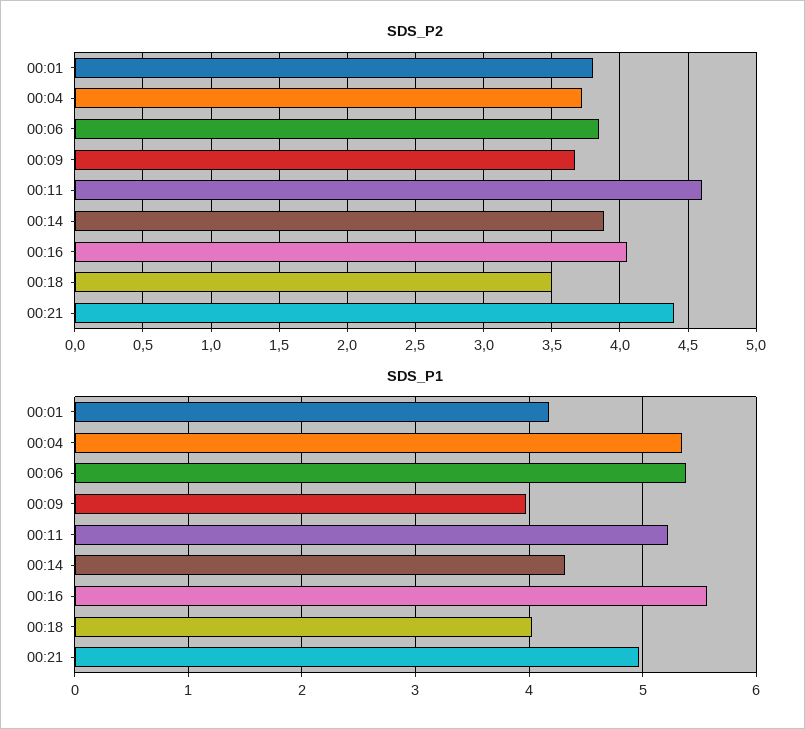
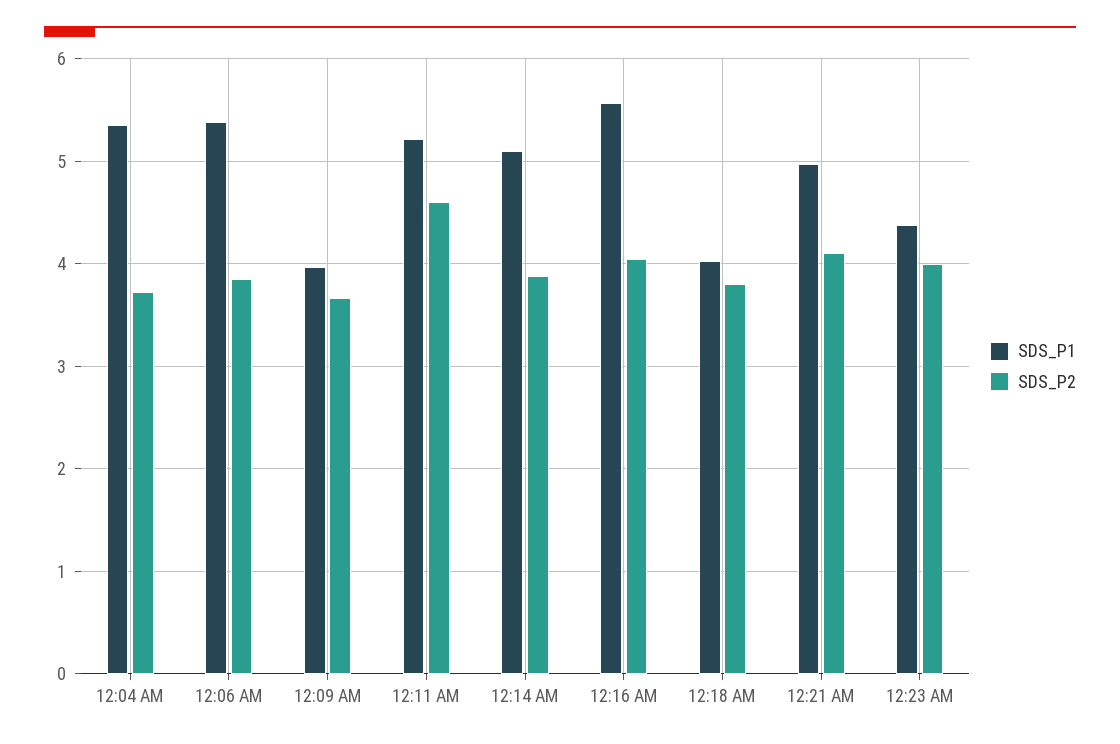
SDS_P2, 00:01: 3.8 -> none
SDS_P2, 00:18: 3.5 -> 3.8
SDS_P2, 00:21: 4.4 -> 4.1
SDS_P1, 00:01: 4.2 -> none
SDS_P1, 00:14: 4.3 -> 5.1
SDS_P1, 12:23 AM: none -> 4.4
SDS_P2, 12:23 AM: none -> 4

